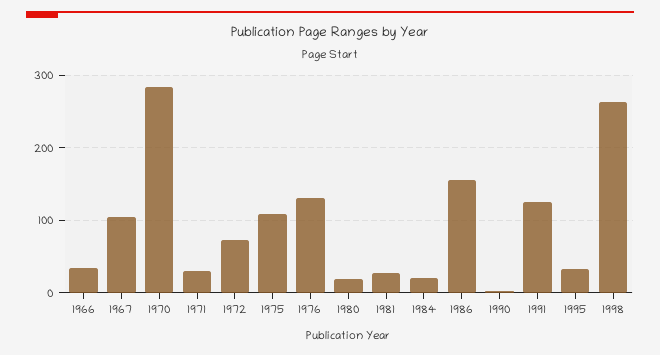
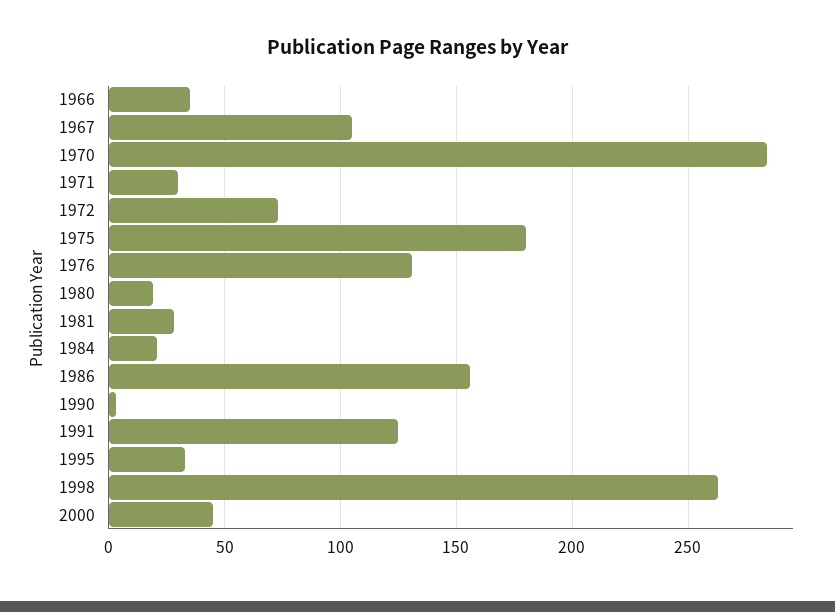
1975: 110 -> 180
2000: none -> 45

